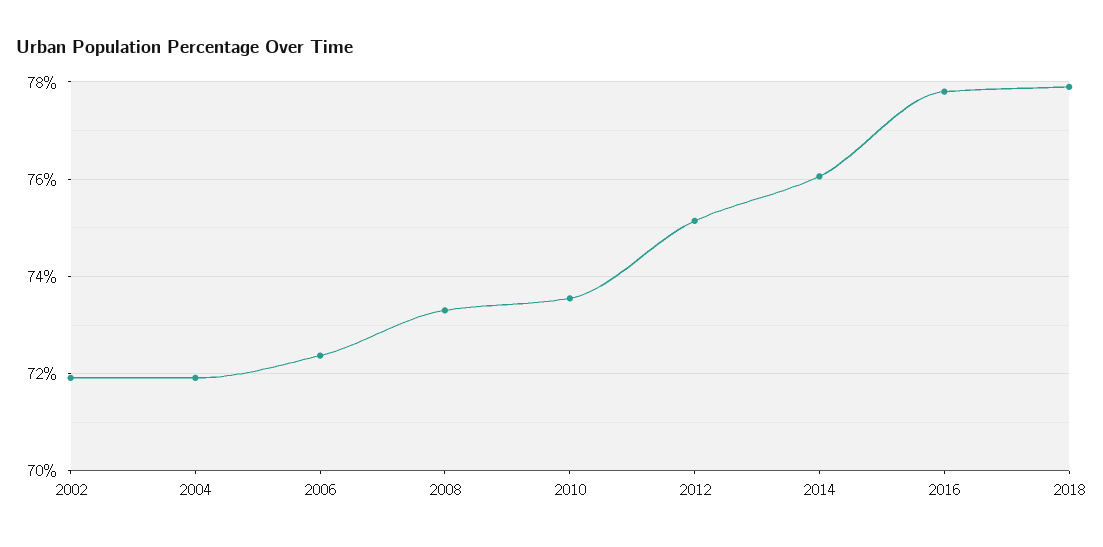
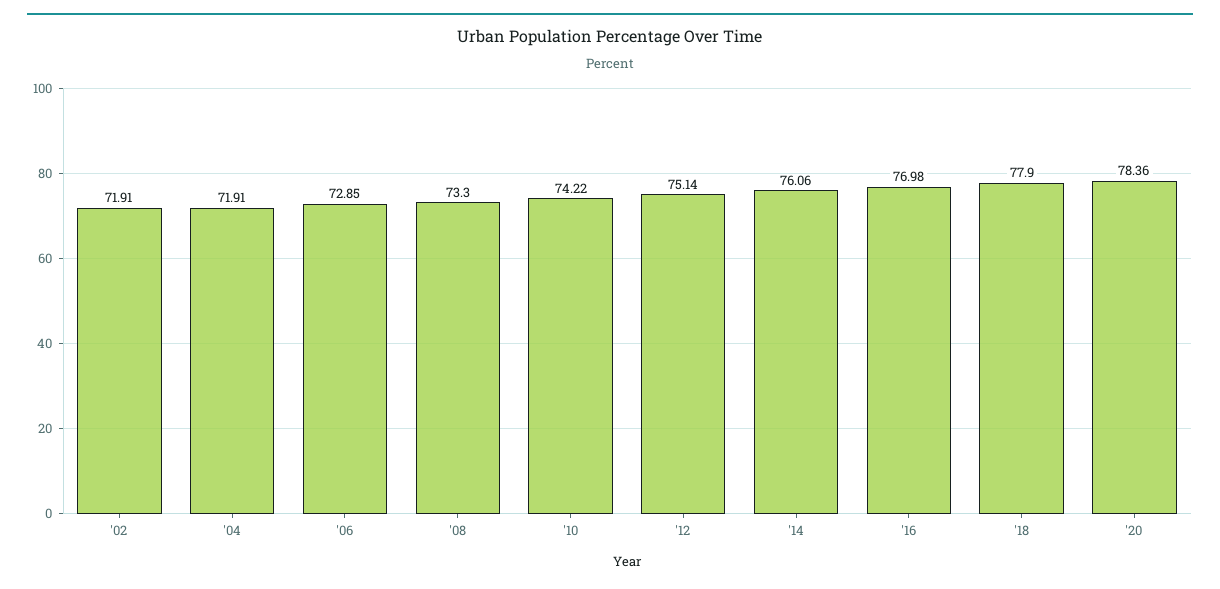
2006: 72.4 -> 72.85
2010: 73.6 -> 74.22
2016: 77.8 -> 76.98
'20: none -> 78.36

